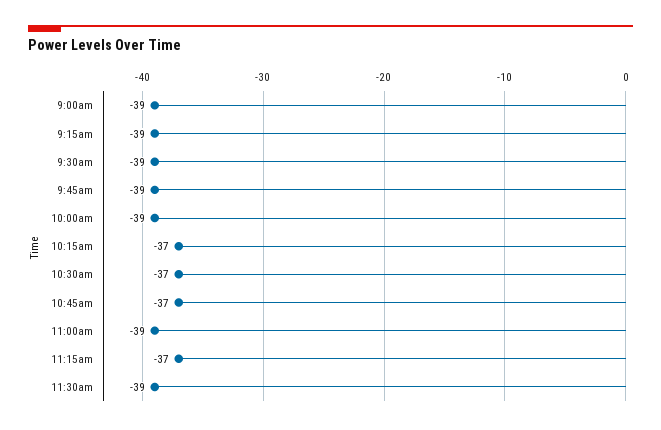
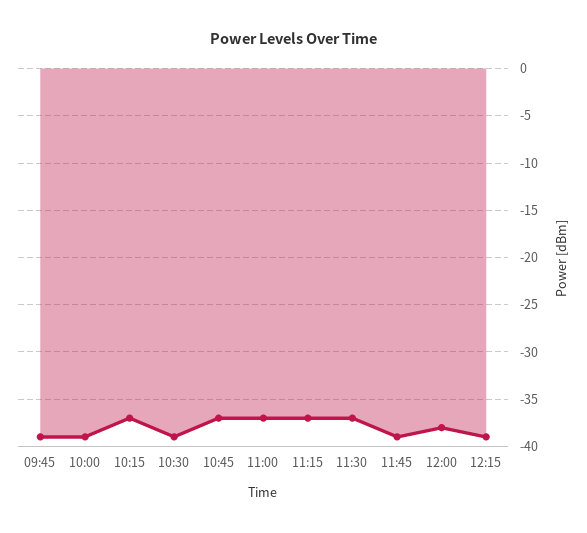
9:00am: -39 -> none
9:15am: -39 -> none
9:30am: -39 -> none
10:30am: -37 -> -39
11:00am: -39 -> -37
11:30am: -39 -> -37
11:45: none -> -39
12:00: none -> -38
12:15: none -> -39

